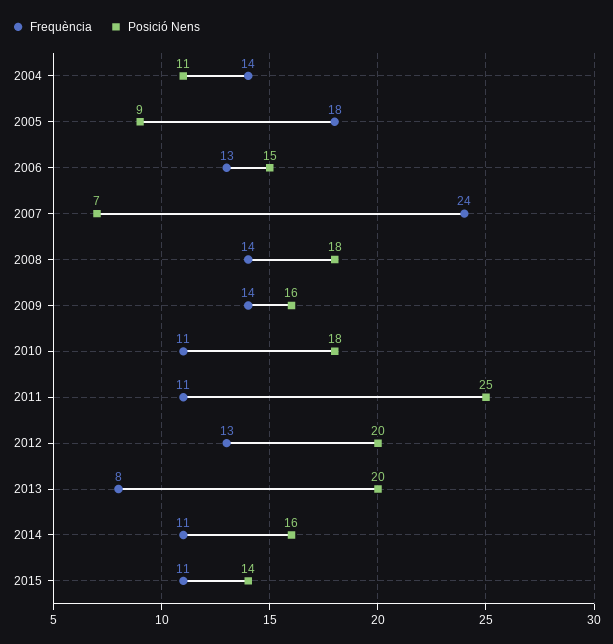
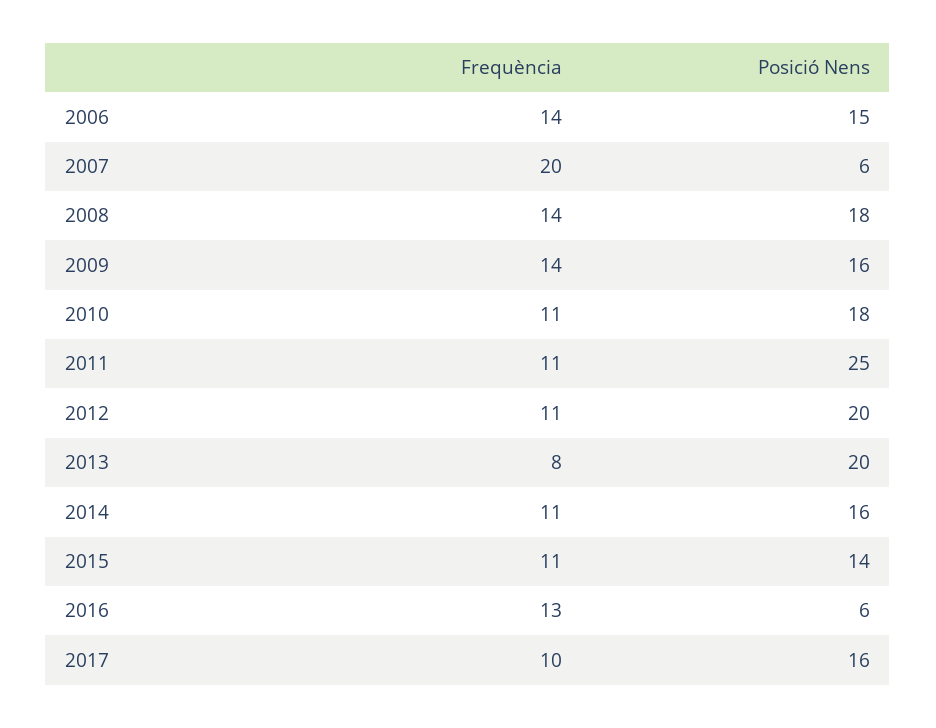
Frequència, 2004: 14 -> none
Posició Nens, 2004: 11 -> none
Frequència, 2005: 18 -> none
Posició Nens, 2005: 9 -> none
Frequència, 2006: 13 -> 14
Frequència, 2007: 24 -> 20
Posició Nens, 2007: 7 -> 6
Frequència, 2012: 13 -> 11
Frequència, 2016: none -> 13
Posició Nens, 2016: none -> 6
Frequència, 2017: none -> 10
Posició Nens, 2017: none -> 16

